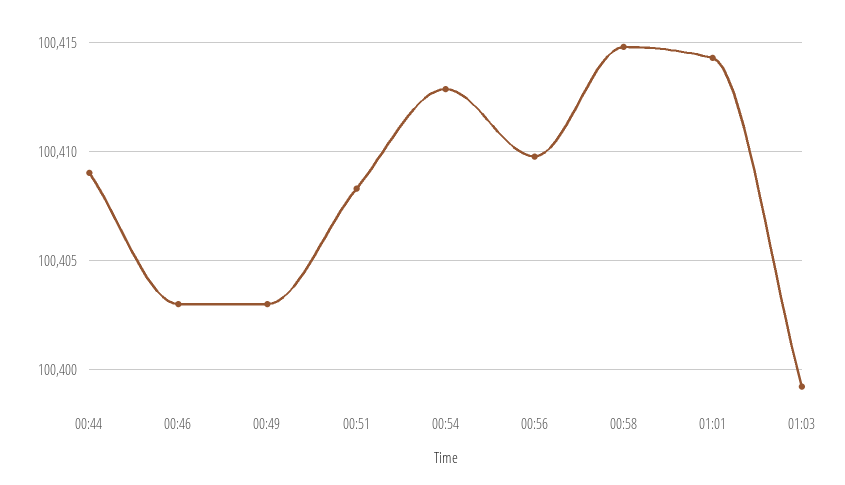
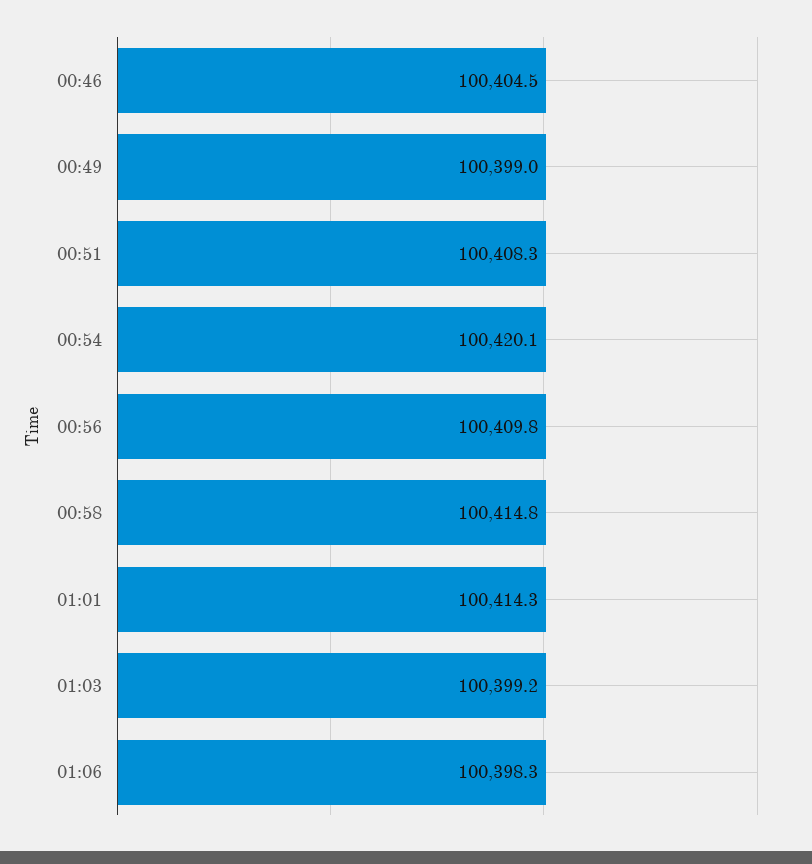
00:44: 100409 -> none
00:46: 100403 -> 100404.5
00:49: 100403 -> 100399
00:54: 100413 -> 100420.1
01:06: none -> 100398.3

